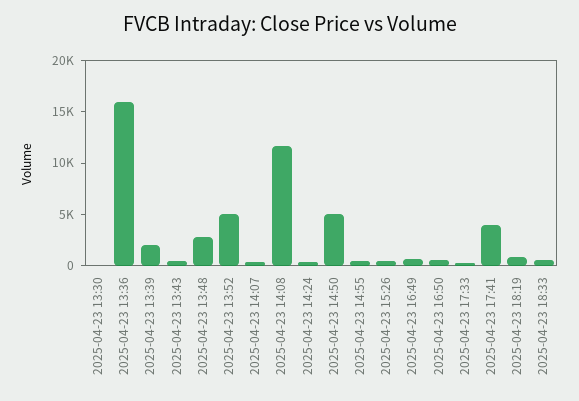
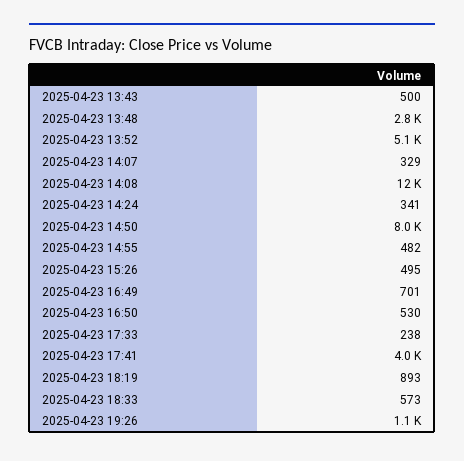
2025-04-23 13:30: 0 -> none
2025-04-23 13:36: 16000 -> none
2025-04-23 13:39: 2000 -> none
2025-04-23 14:50: 5000 -> 8000
2025-04-23 19:26: none -> 1100

